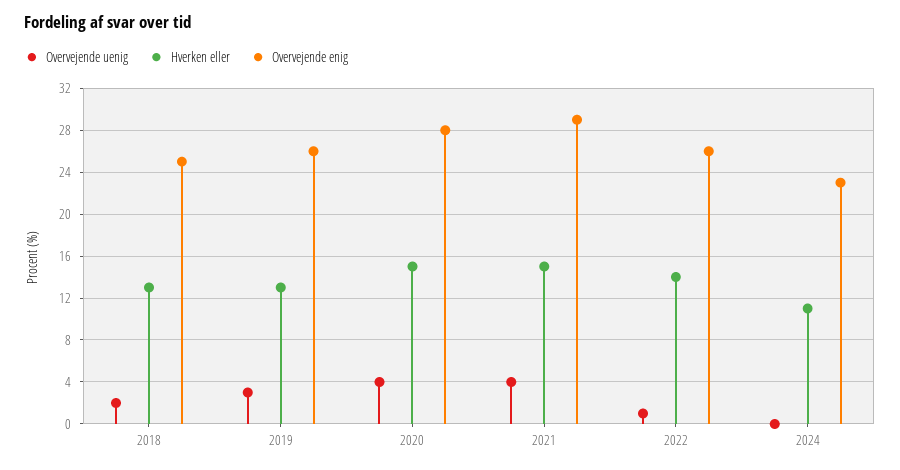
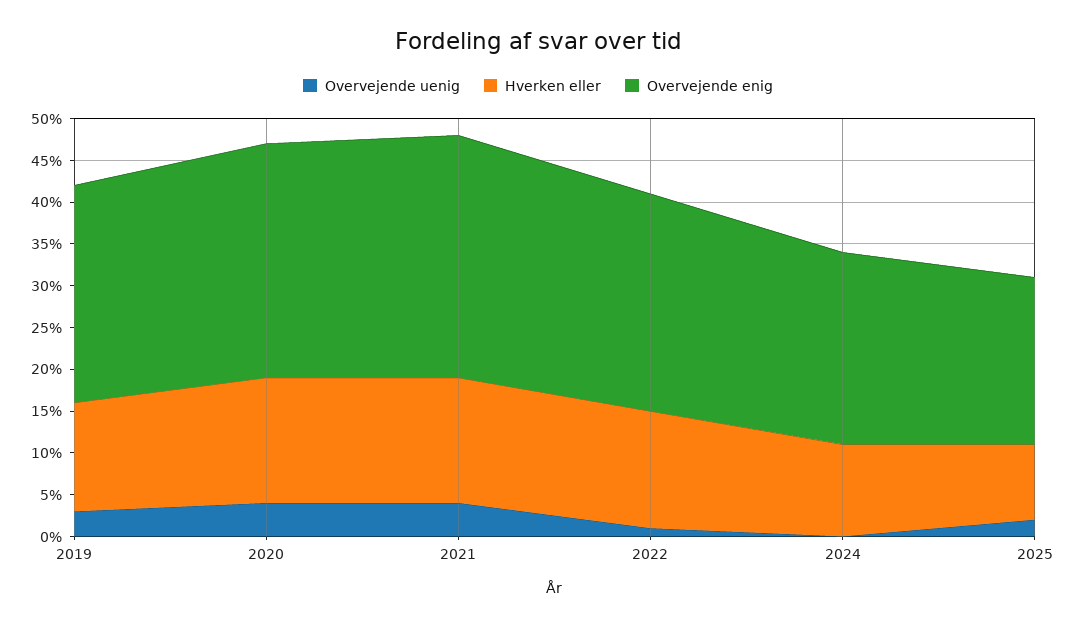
Overvejende uenig, 2018: 2 -> none
Hverken eller, 2018: 13 -> none
Overvejende enig, 2018: 25 -> none
Overvejende uenig, 2025: none -> 2
Hverken eller, 2025: none -> 9
Overvejende enig, 2025: none -> 20

